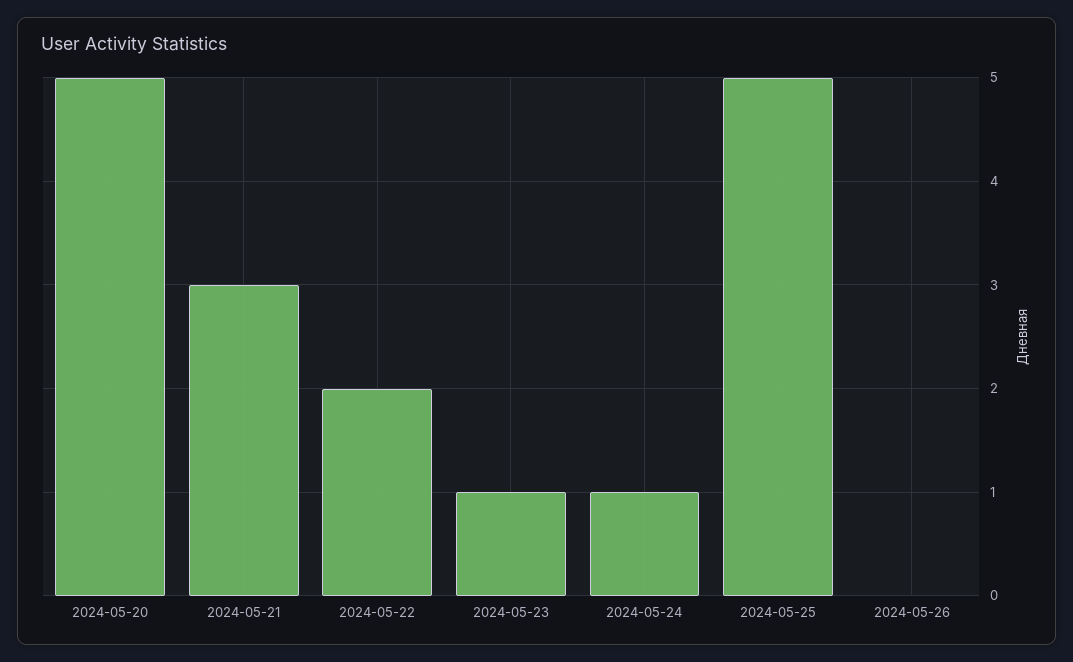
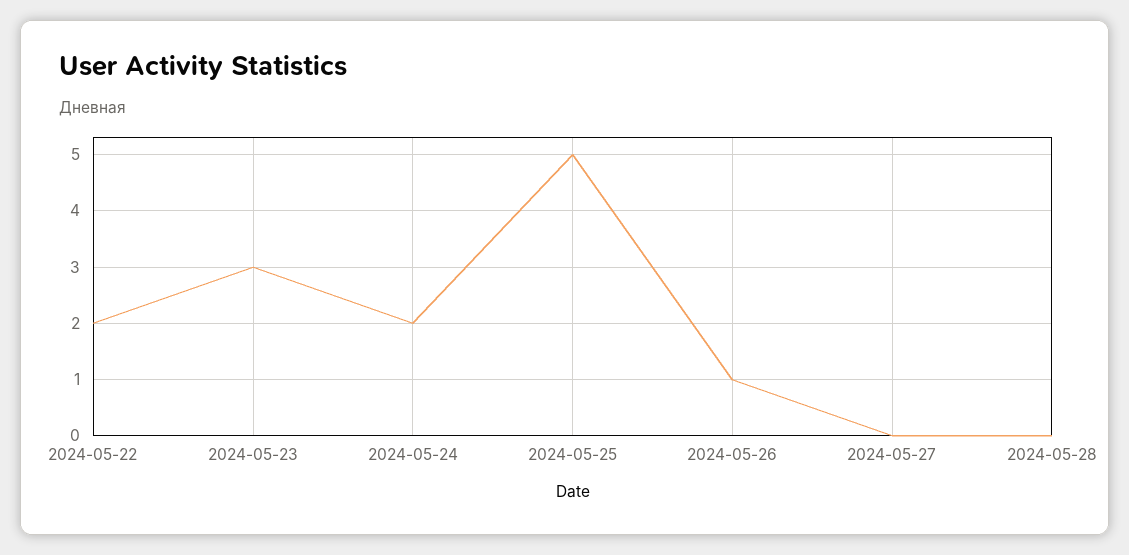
2024-05-20: 5 -> none
2024-05-21: 3 -> none
2024-05-23: 1 -> 3
2024-05-24: 1 -> 2
2024-05-26: 0 -> 1
2024-05-27: none -> 0
2024-05-28: none -> 0

